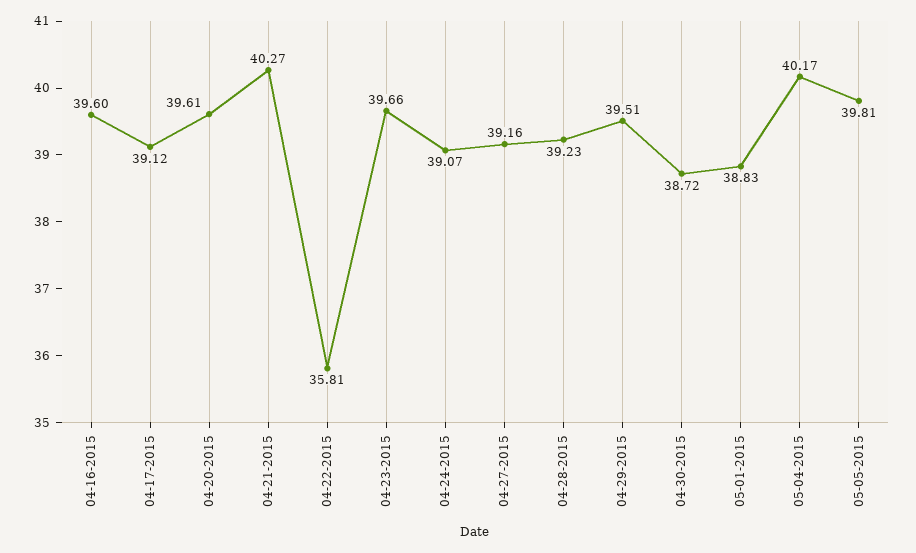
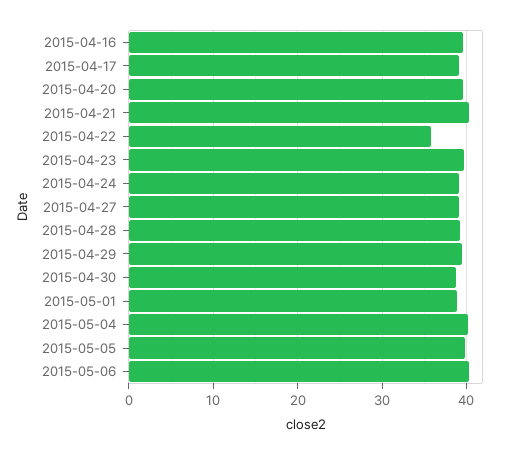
2015-05-06: none -> 40

